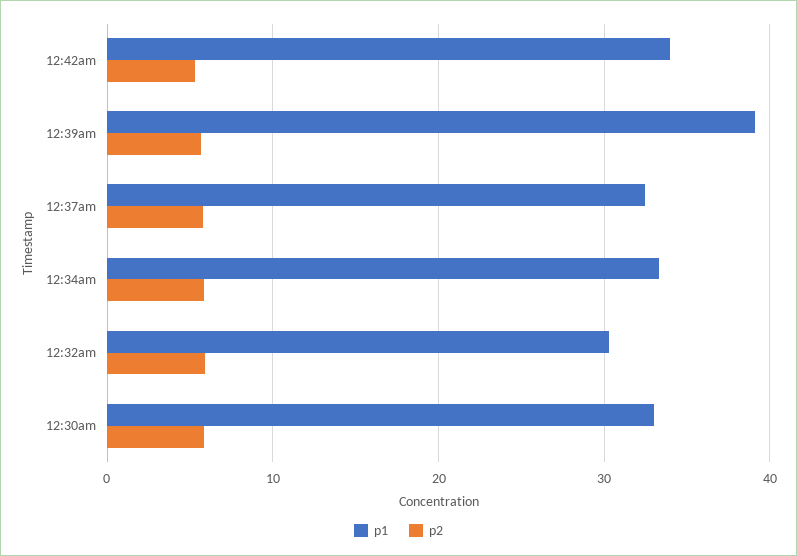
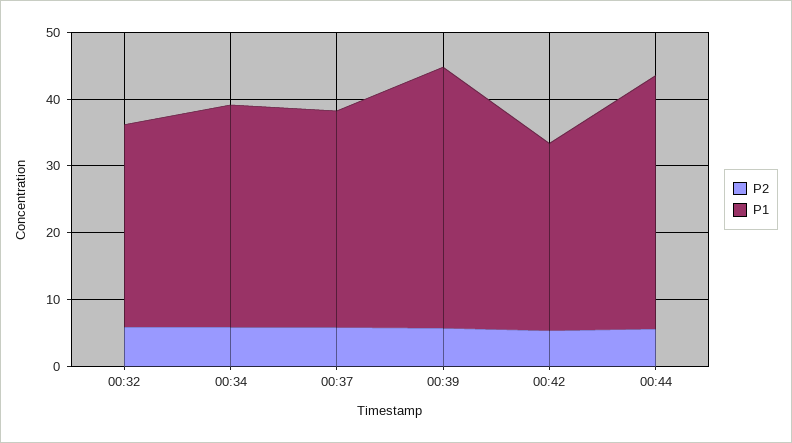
p1, 12:42am: 34 -> 28
p1, 12:30am: 33 -> none
p2, 12:30am: 6 -> none
p2, 00:44: none -> 6
p1, 00:44: none -> 38

